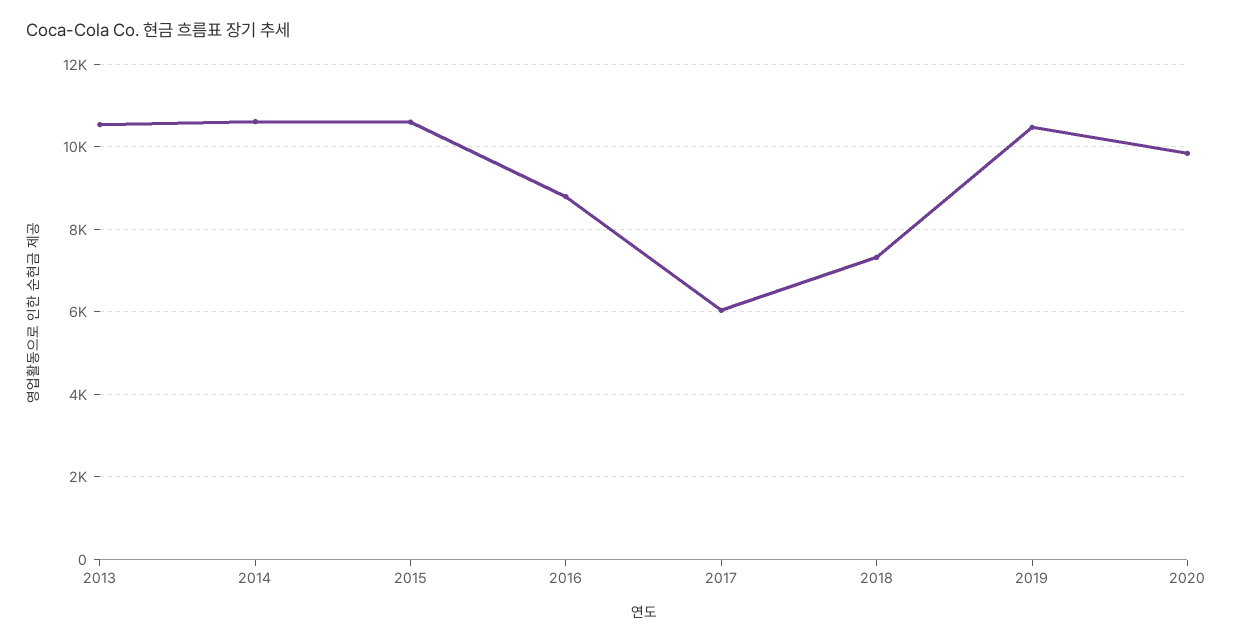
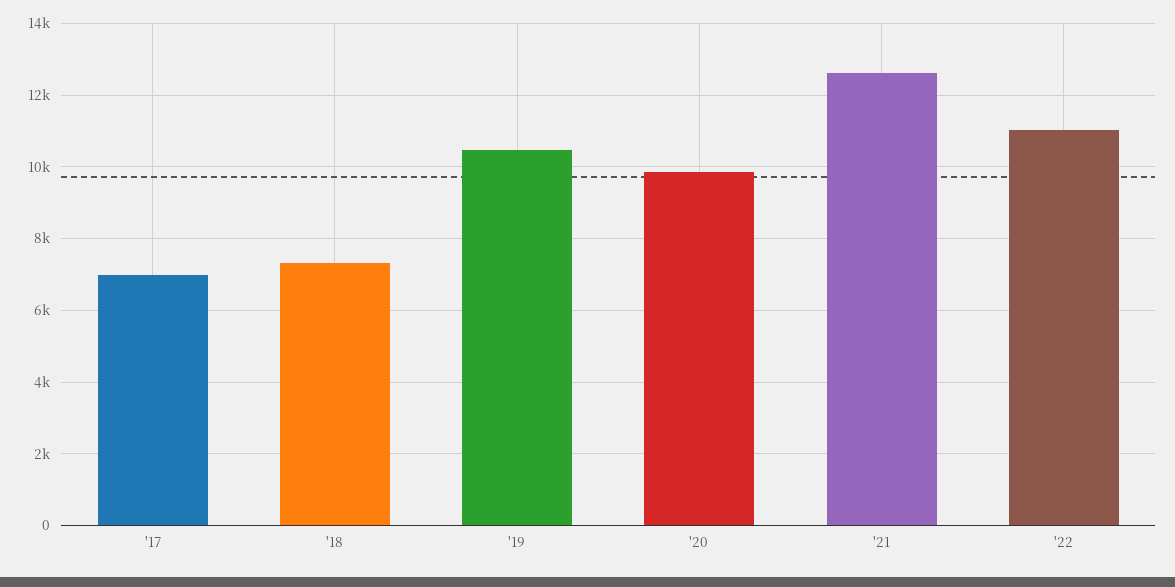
2013: 10600 -> none
2014: 10600 -> none
2015: 10600 -> none
2016: 8800 -> none
2017: 6000 -> 7000
'21: none -> 12600
'22: none -> 11000

